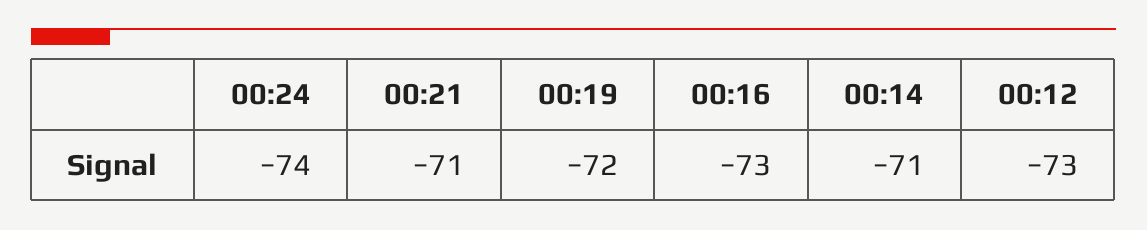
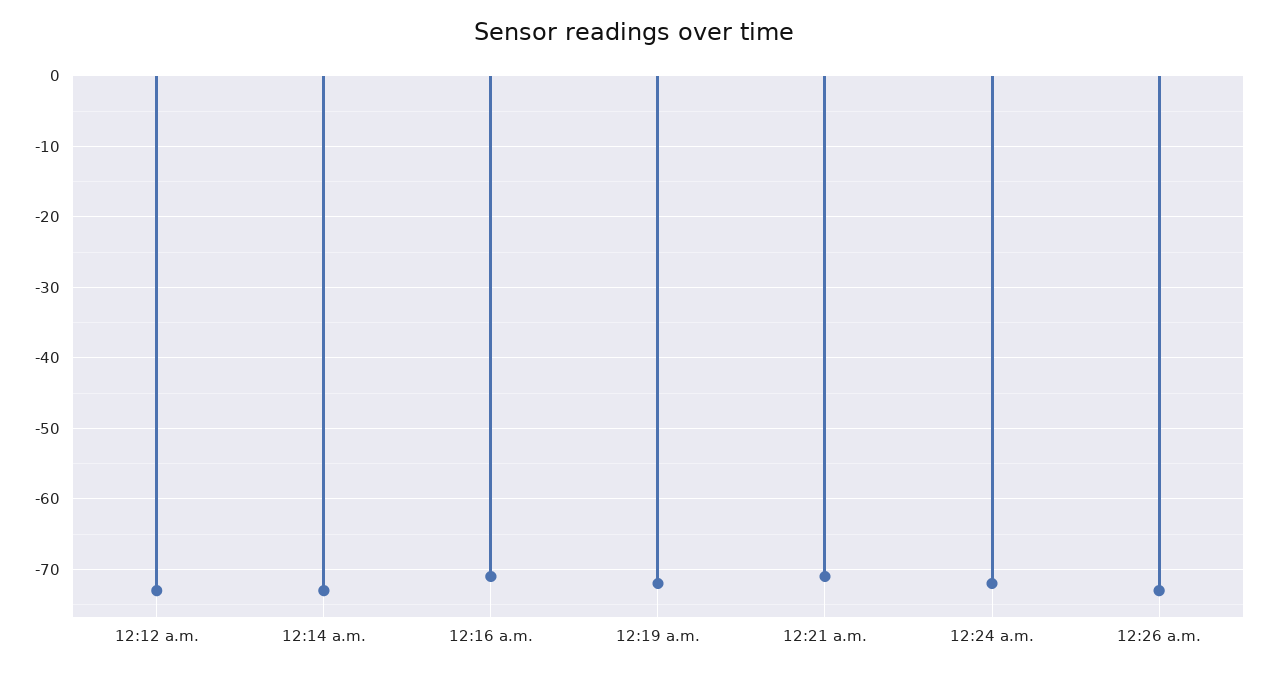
00:24: -74 -> -72
00:16: -73 -> -71
00:14: -71 -> -73
12:26 a.m.: none -> -73

